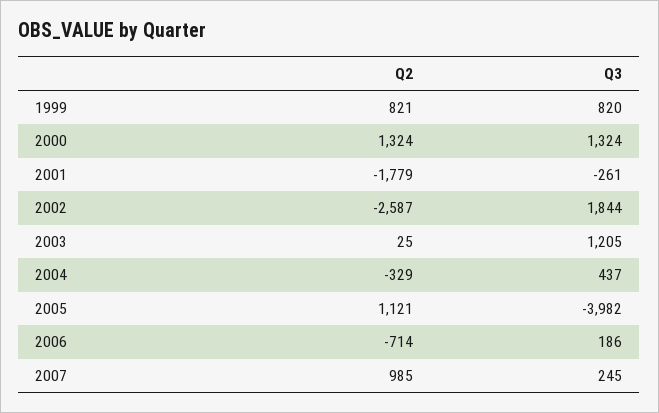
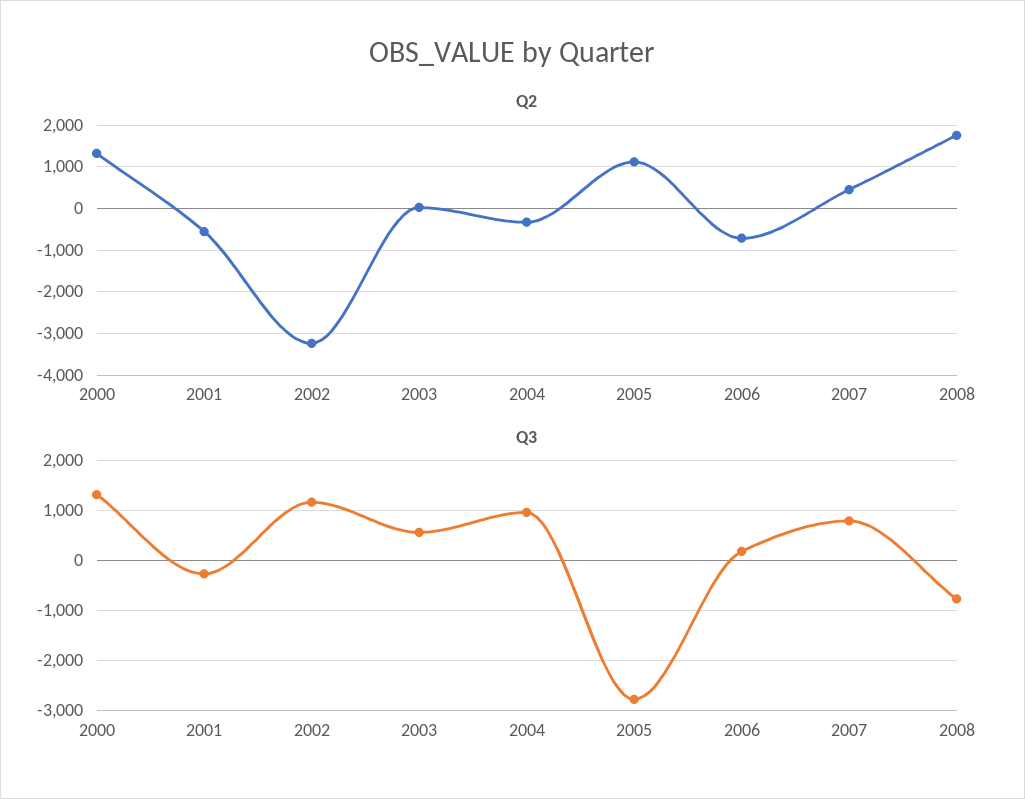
Q2, 1999: 821 -> none
Q3, 1999: 820 -> none
Q2, 2001: -1779 -> -600
Q2, 2002: -2587 -> -3200
Q3, 2002: 1844 -> 1200
Q3, 2003: 1205 -> 600
Q3, 2004: 437 -> 1000
Q3, 2005: -3982 -> -2800
Q2, 2007: 985 -> 400
Q3, 2007: 245 -> 800
Q2, 2008: none -> 1800
Q3, 2008: none -> -800

